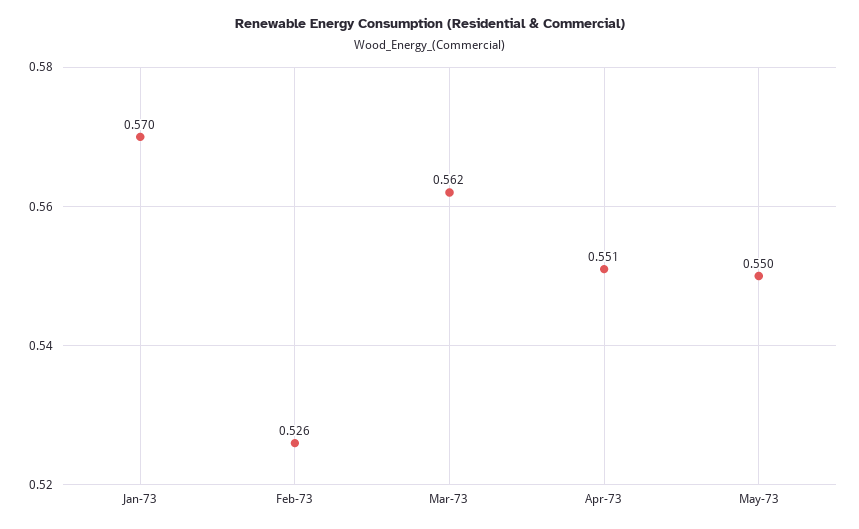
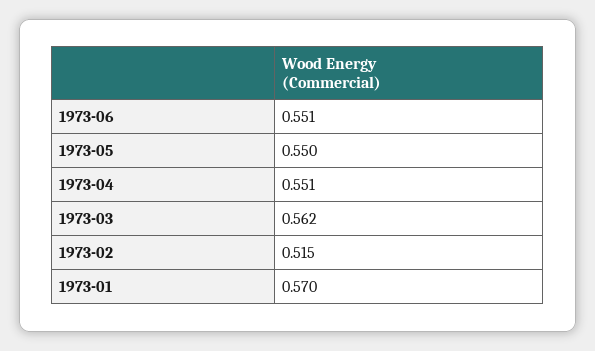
Feb-73: 0.526 -> 0.515
1973-06: none -> 0.551

